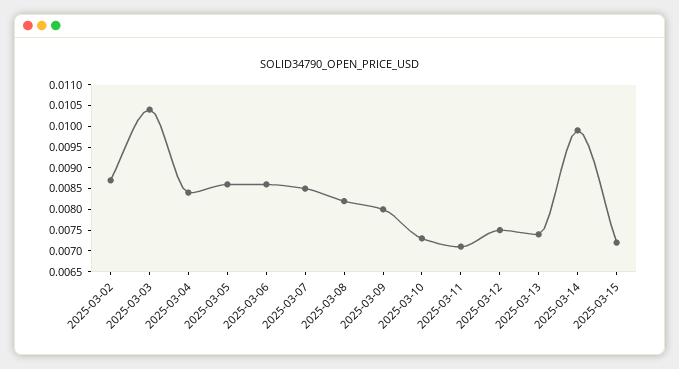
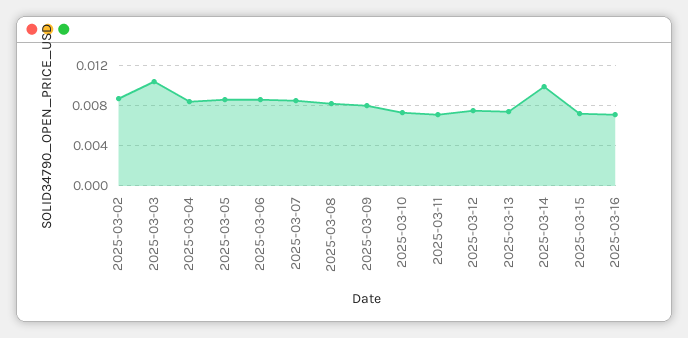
2025-03-16: none -> 0.007

